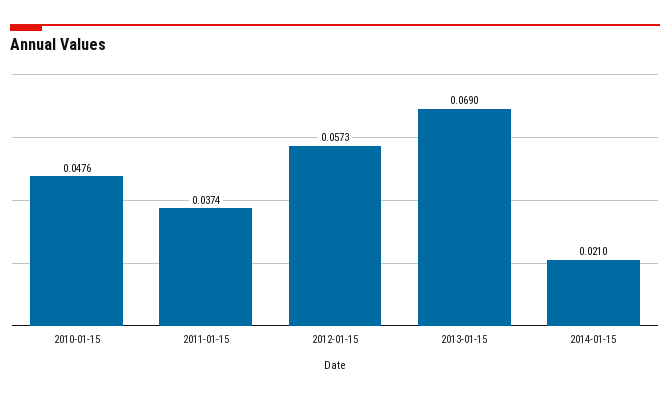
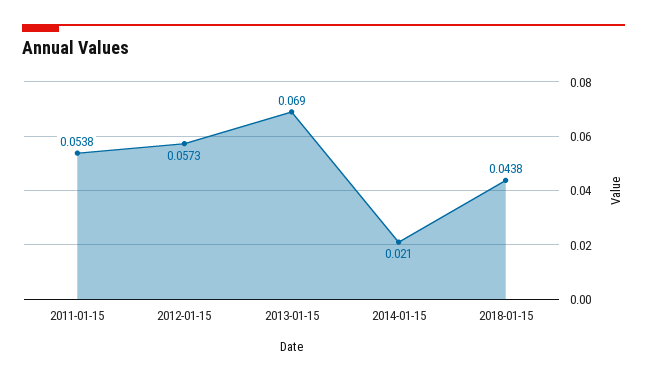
2010-01-15: 0.0476 -> none
2011-01-15: 0.0374 -> 0.0538
2018-01-15: none -> 0.0438

